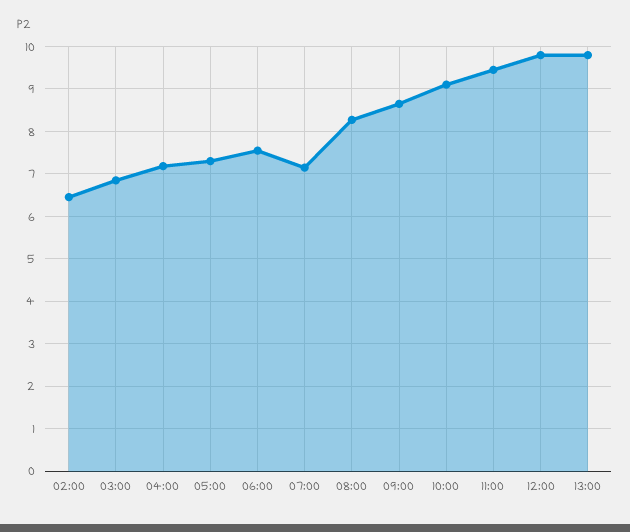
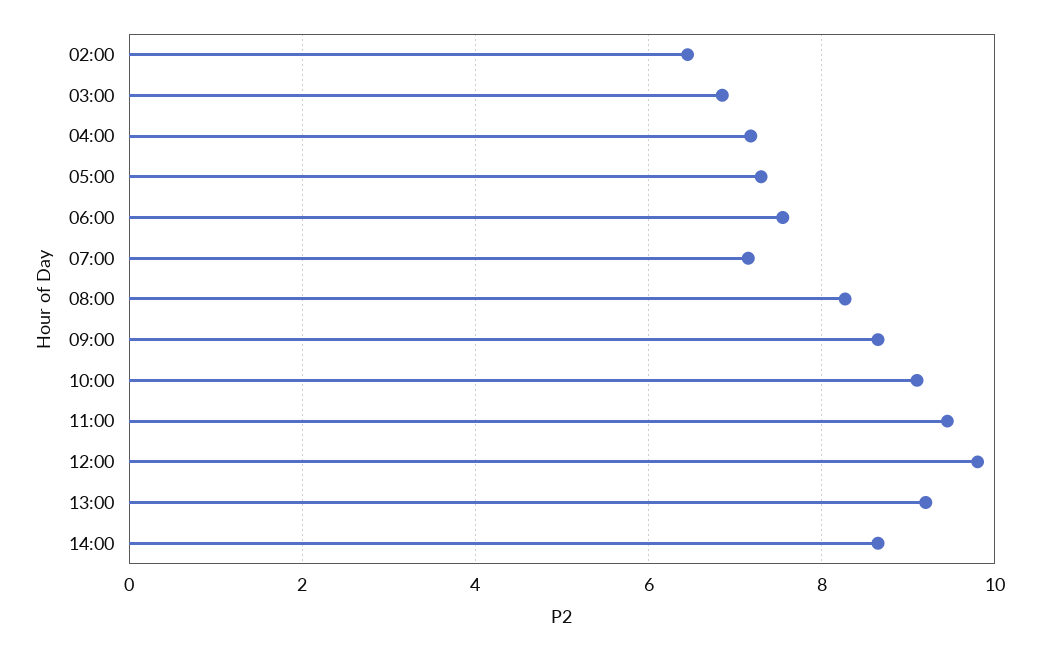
13:00: 9.8 -> 9.2
14:00: none -> 8.6

